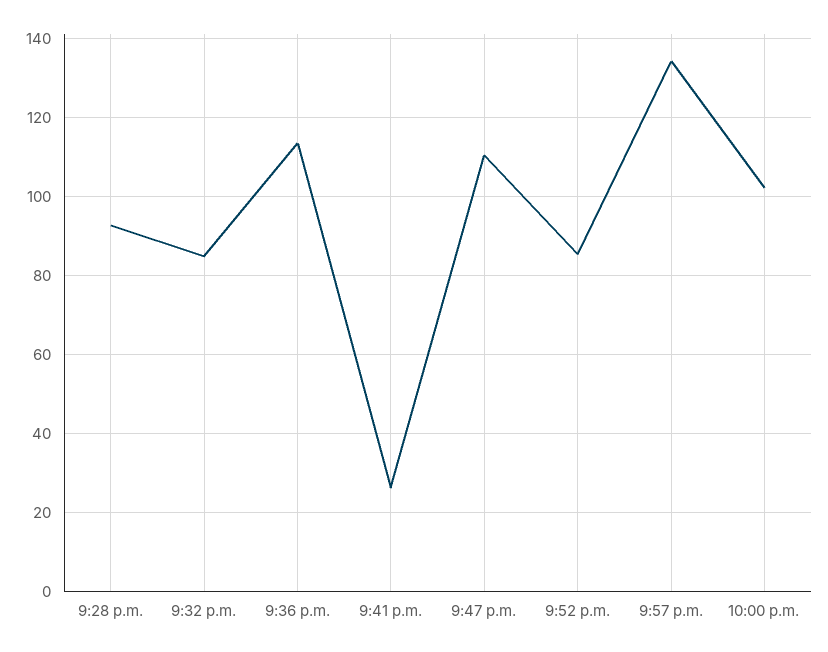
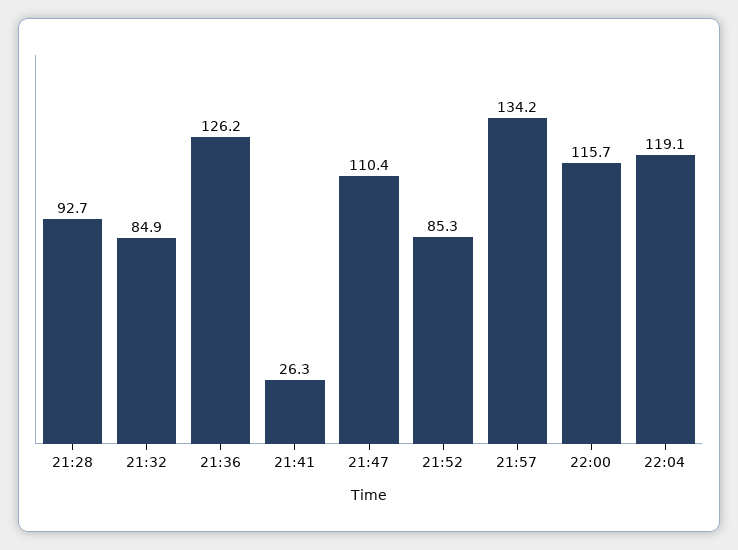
9:36 p.m.: 114 -> 126.2
10:00 p.m.: 102 -> 115.7
22:04: none -> 119.1

